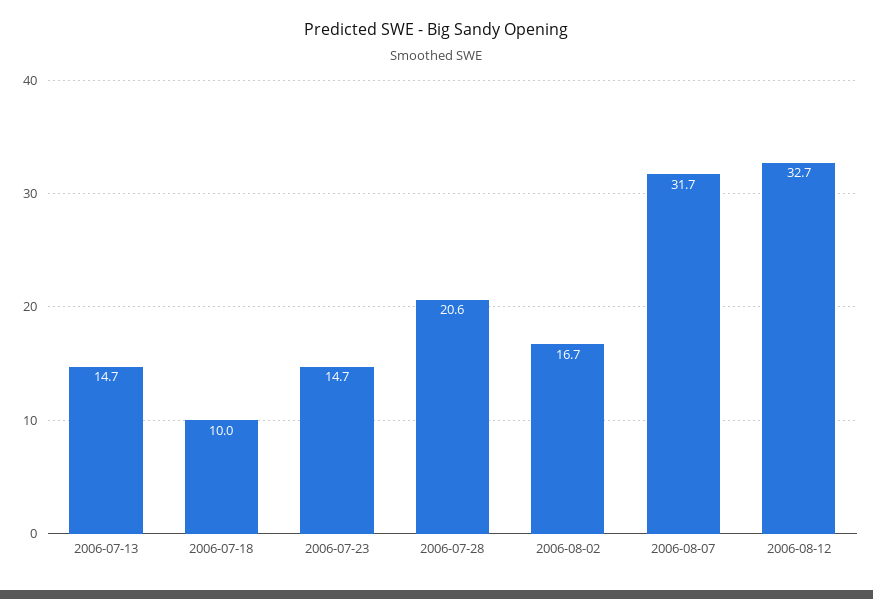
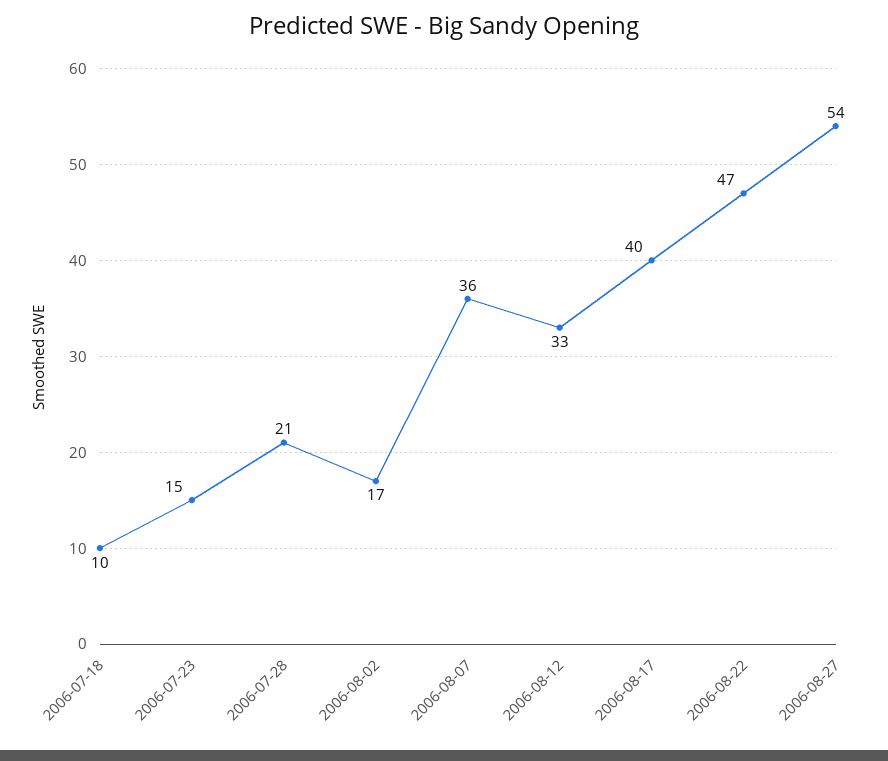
2006-07-13: 14.7 -> none
2006-08-07: 31.7 -> 36
2006-08-17: none -> 40
2006-08-22: none -> 47
2006-08-27: none -> 54

